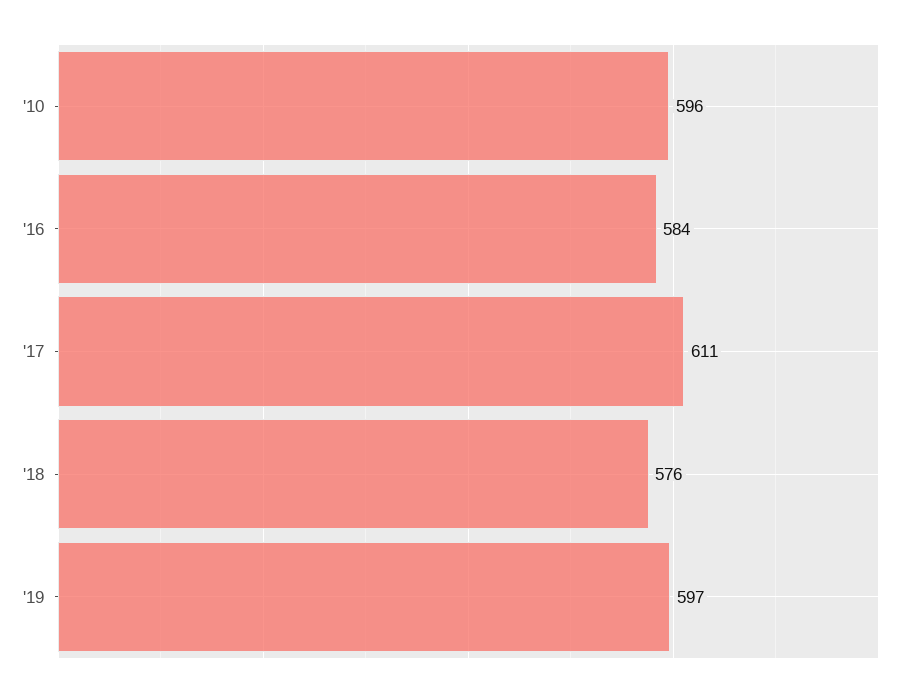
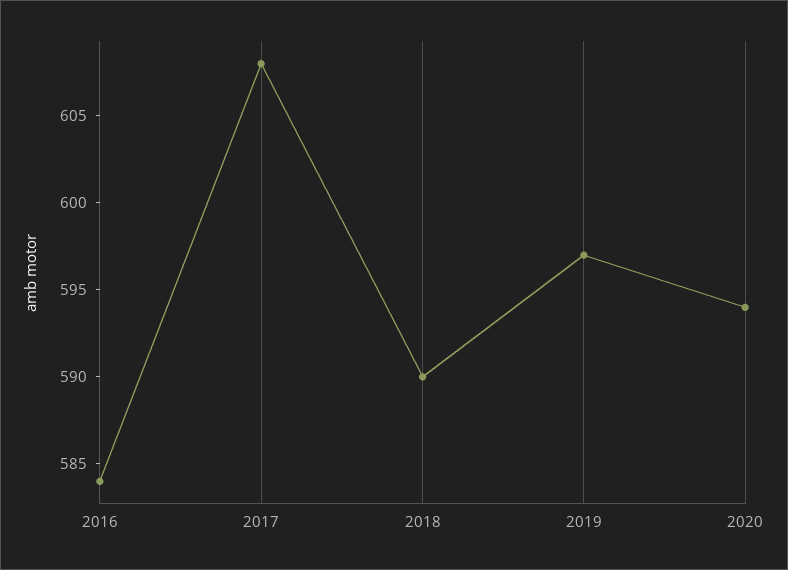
'10: 596 -> none
'17: 611 -> 608
'18: 576 -> 590
2020: none -> 594

